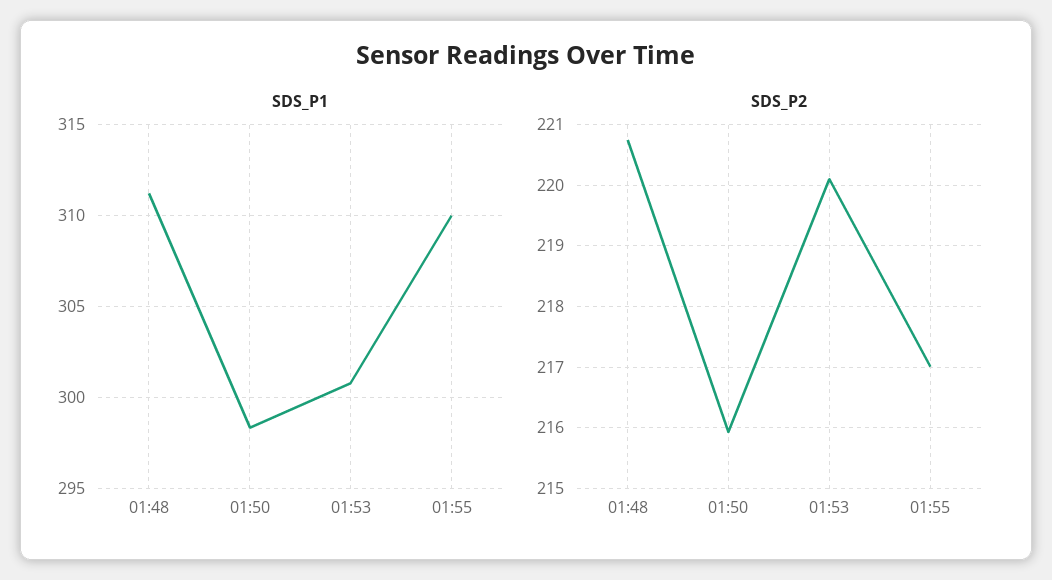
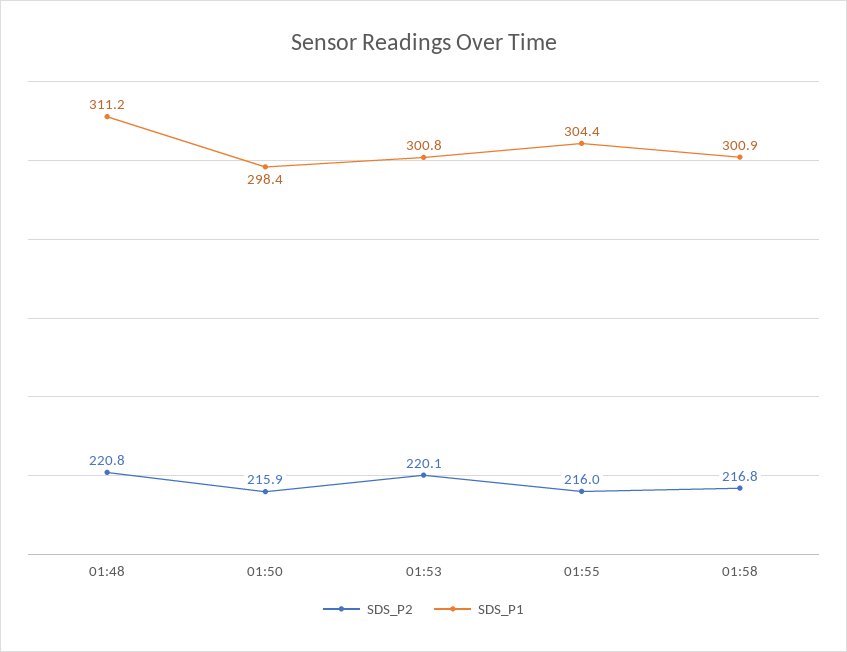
SDS_P1, 01:55: 310 -> 304.4
SDS_P2, 01:55: 217 -> 216
SDS_P2, 01:58: none -> 216.8
SDS_P1, 01:58: none -> 300.9

